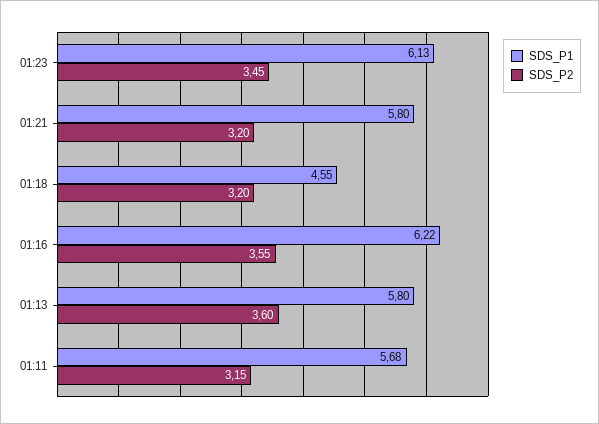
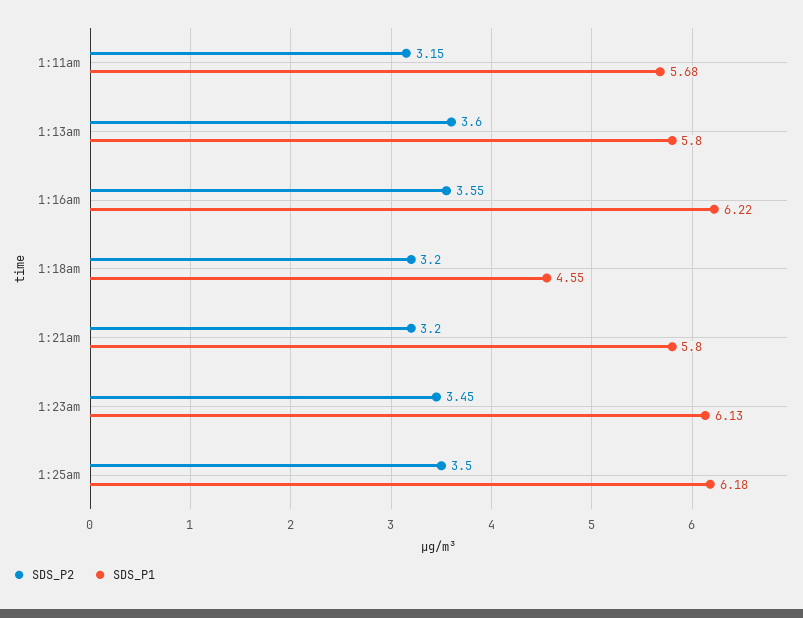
SDS_P2, 1:25am: none -> 3.5
SDS_P1, 1:25am: none -> 6.18

